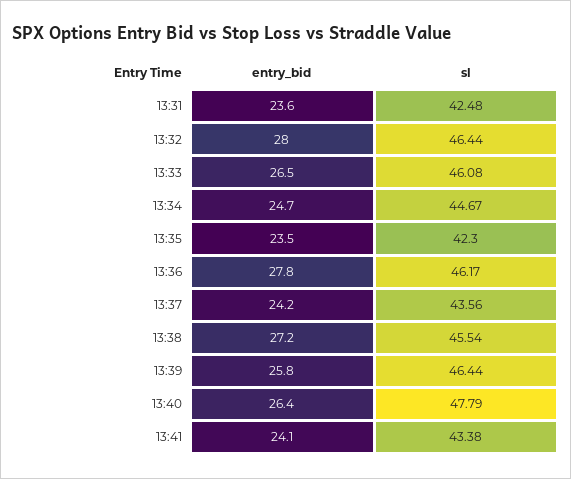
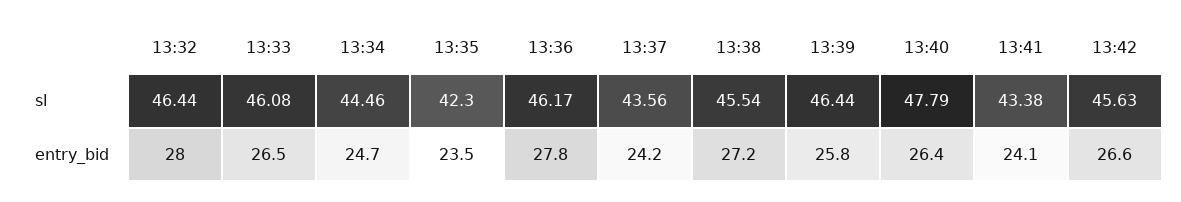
entry_bid, 13:31: 23.6 -> none
sl, 13:31: 42.48 -> none
sl, 13:34: 44.67 -> 44.46
sl, 13:42: none -> 45.63
entry_bid, 13:42: none -> 26.6

